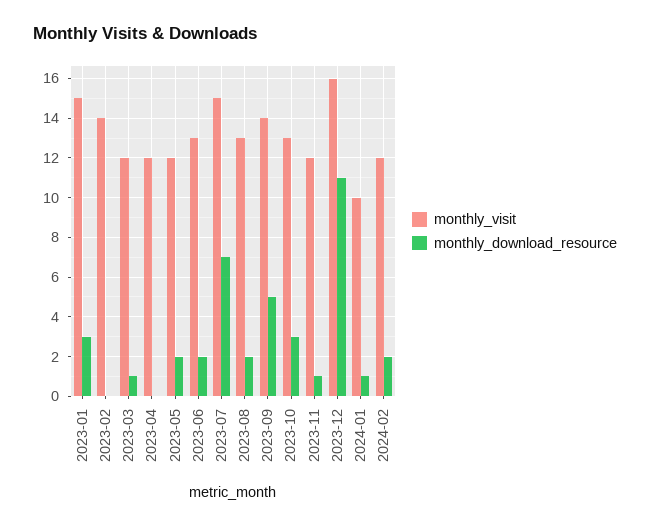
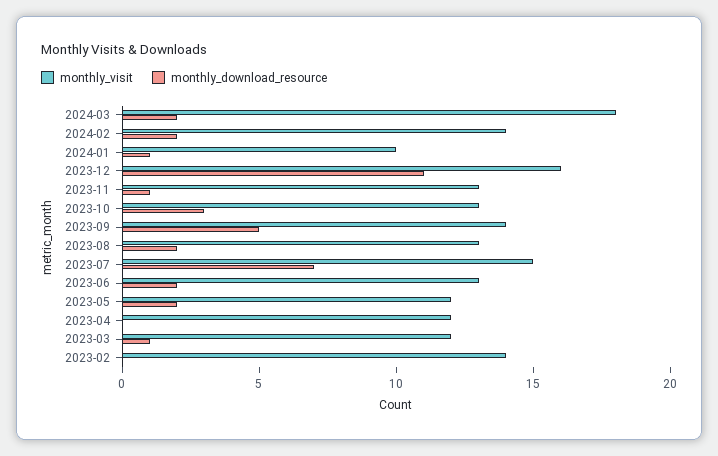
monthly_visit, 2023-01: 15 -> none
monthly_download_resource, 2023-01: 3 -> none
monthly_visit, 2023-11: 12 -> 13
monthly_visit, 2024-02: 12 -> 14
monthly_visit, 2024-03: none -> 18
monthly_download_resource, 2024-03: none -> 2

